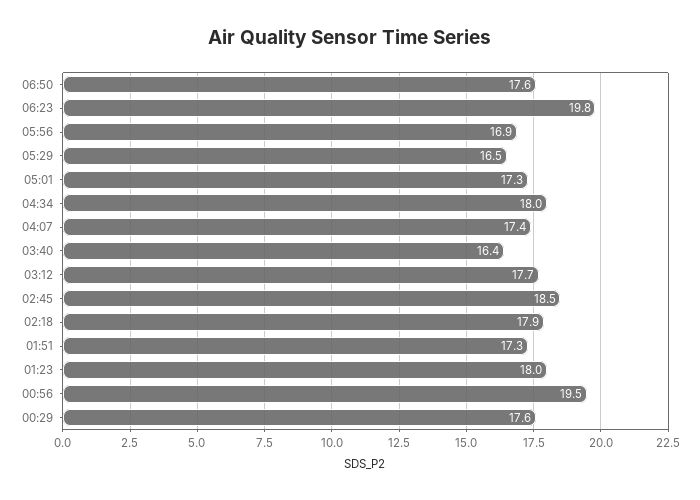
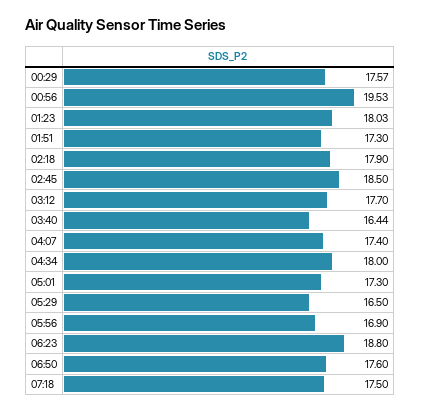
06:23: 19.8 -> 18.8
07:18: none -> 17.5

